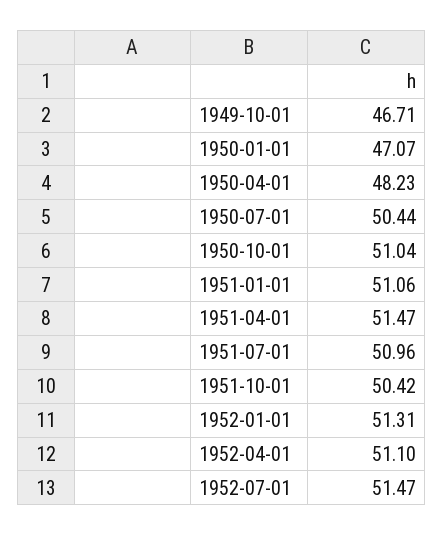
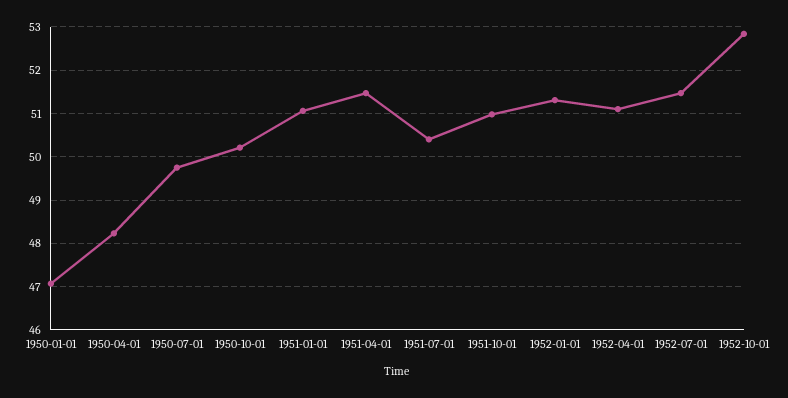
1949-10-01: 46.71 -> none
1950-07-01: 50.44 -> 49.8
1950-10-01: 51.04 -> 50.2
1951-07-01: 50.96 -> 50.4
1951-10-01: 50.42 -> 51
1952-10-01: none -> 52.8

